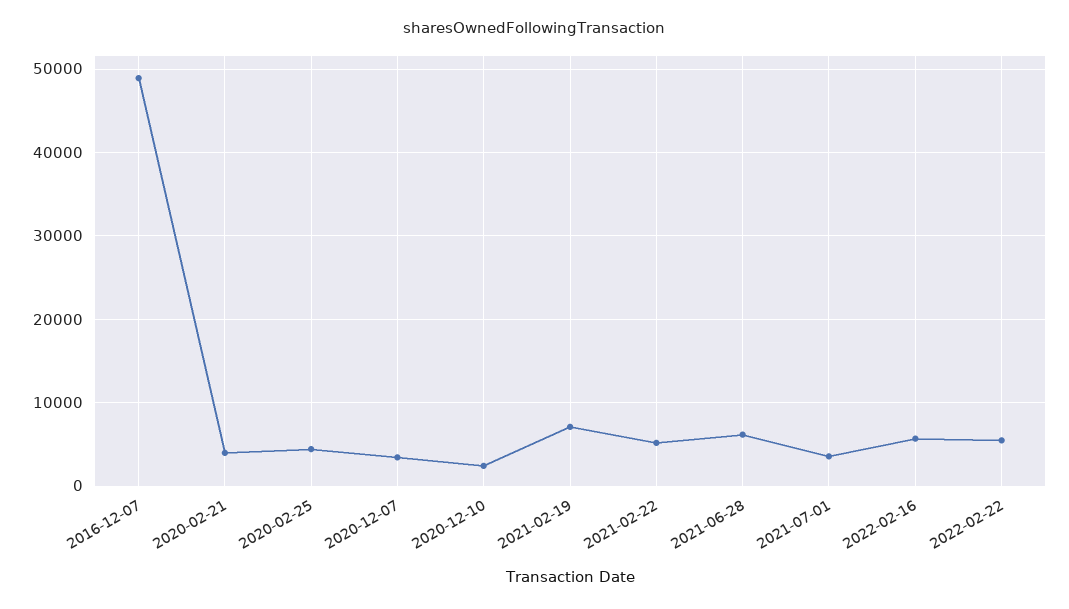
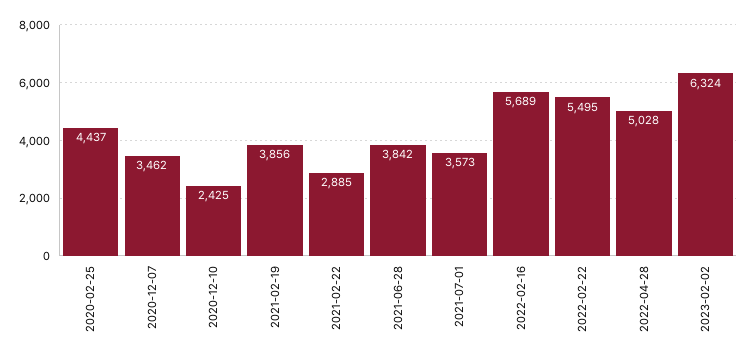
2016-12-07: 49000 -> none
2020-02-21: 4000 -> none
2021-02-19: 7000 -> 3856
2021-02-22: 5000 -> 2885
2021-06-28: 6000 -> 3842
2022-04-28: none -> 5028
2023-02-02: none -> 6324

